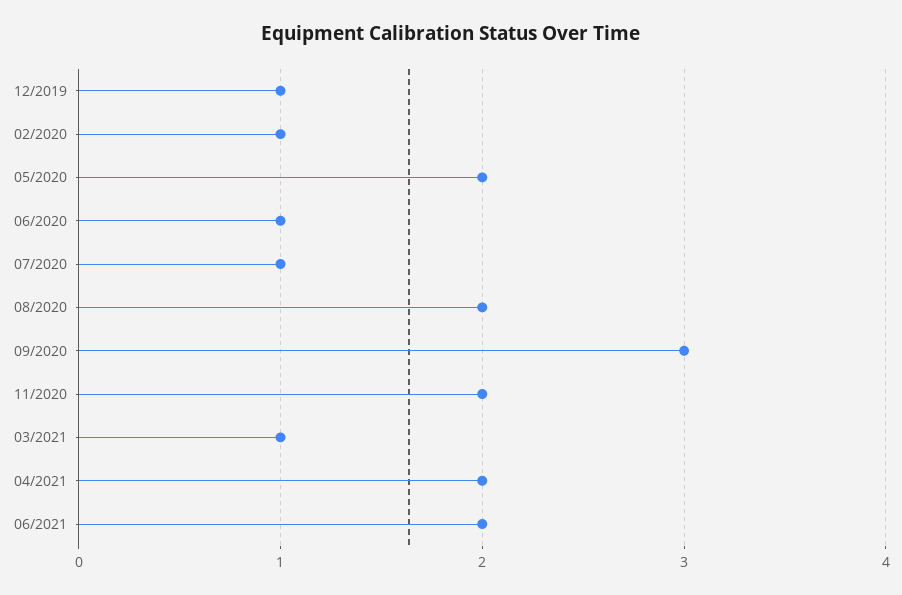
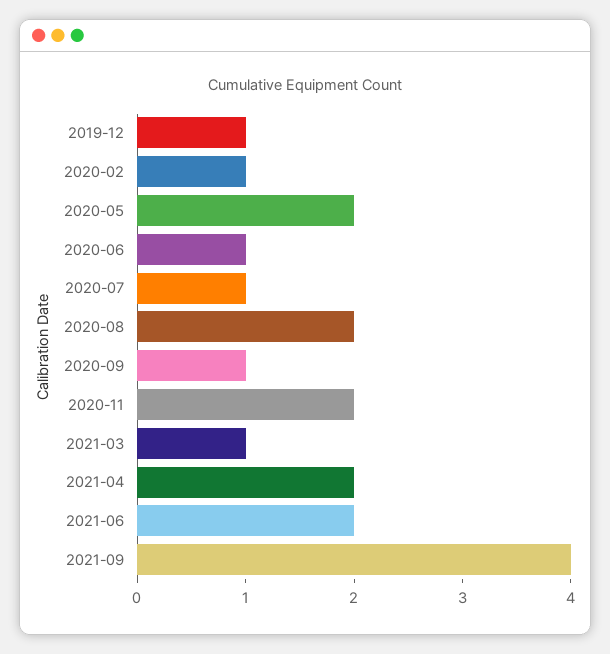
09/2020: 3 -> 1
2021-09: none -> 4

